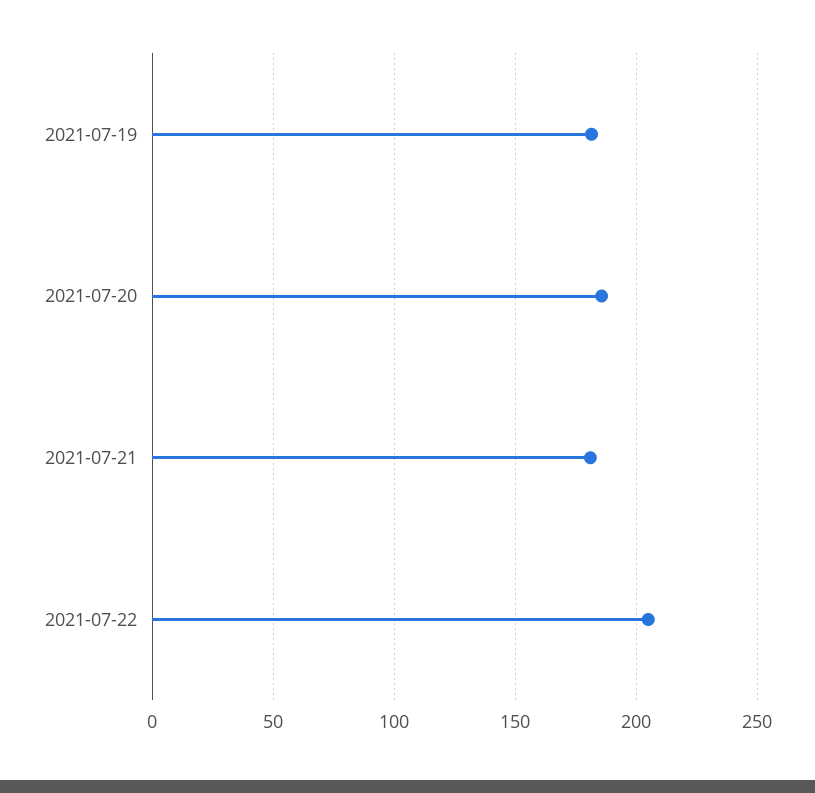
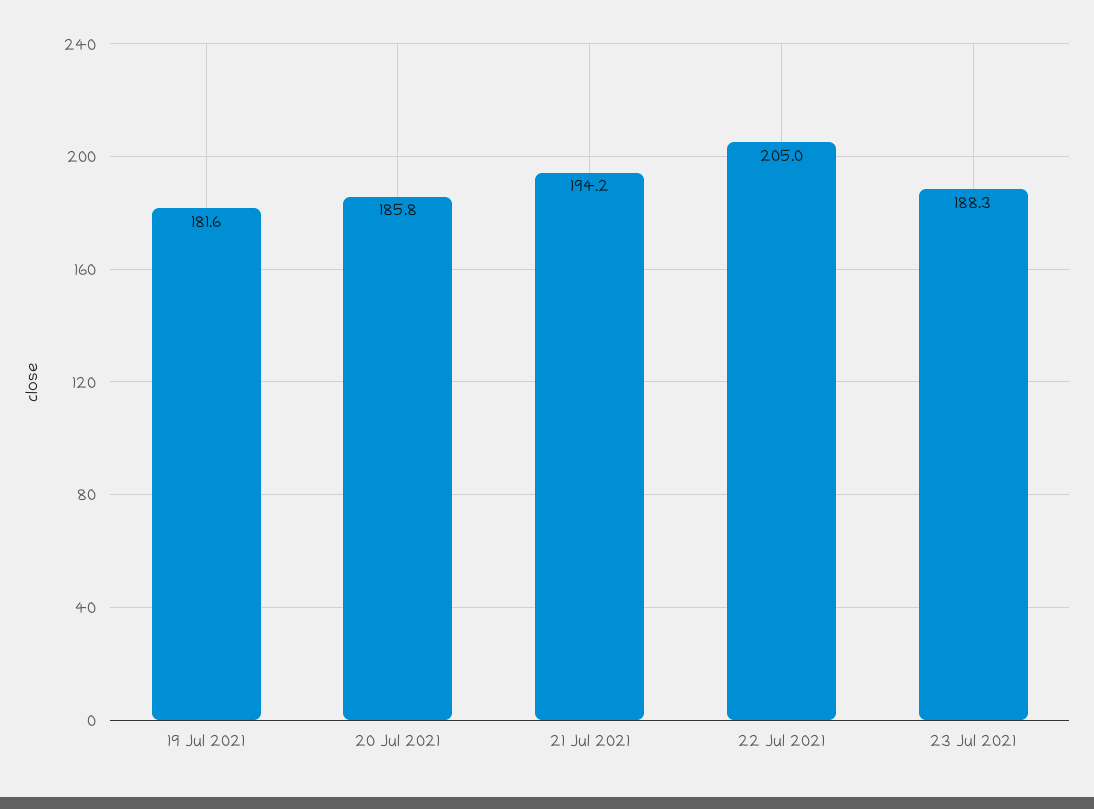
2021-07-21: 180 -> 194.2
23 Jul 2021: none -> 188.3

